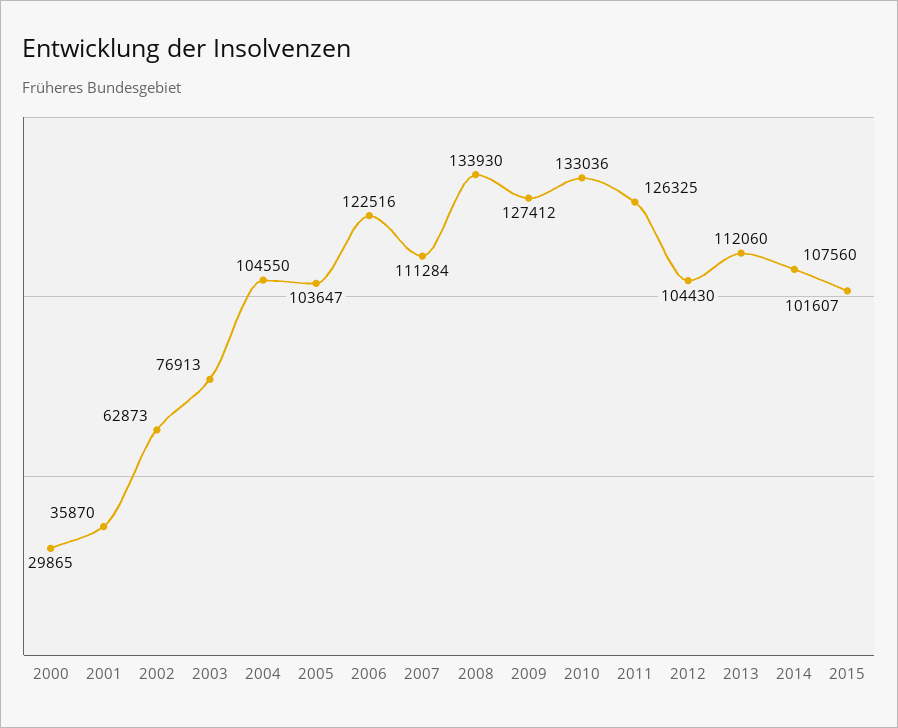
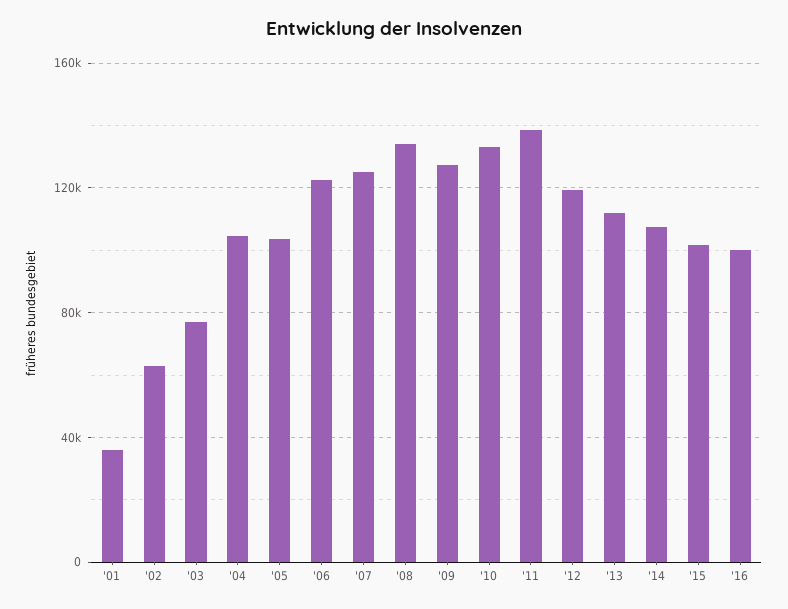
2000: 29865 -> none
2007: 111284 -> 125000
2011: 126325 -> 140000
2012: 104430 -> 120000
'16: none -> 100000

